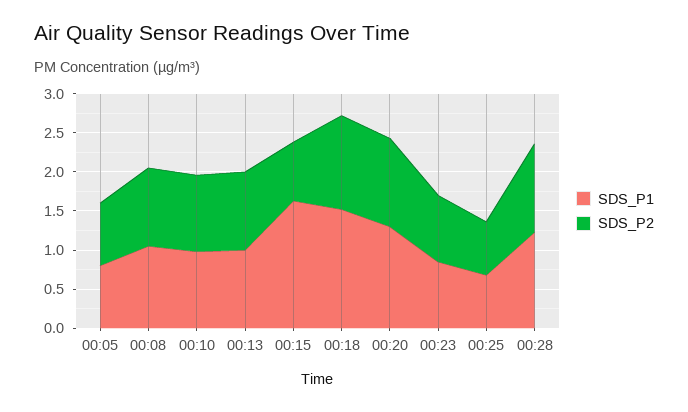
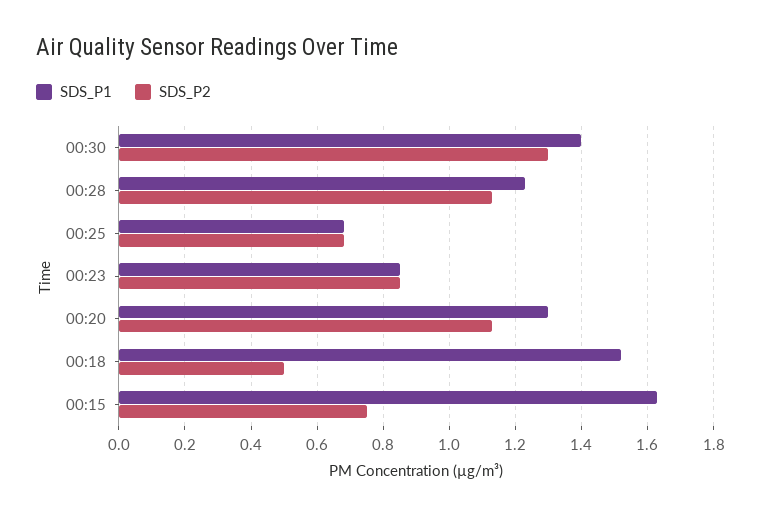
SDS_P1, 00:05: 0.75 -> none
SDS_P2, 00:05: 0.75 -> none
SDS_P1, 00:08: 1 -> none
SDS_P2, 00:08: 1 -> none
SDS_P1, 00:10: 1 -> none
SDS_P2, 00:10: 1 -> none
SDS_P1, 00:13: 1 -> none
SDS_P2, 00:13: 1 -> none
SDS_P2, 00:18: 1.25 -> 0.5
SDS_P1, 00:30: none -> 1.4
SDS_P2, 00:30: none -> 1.3

